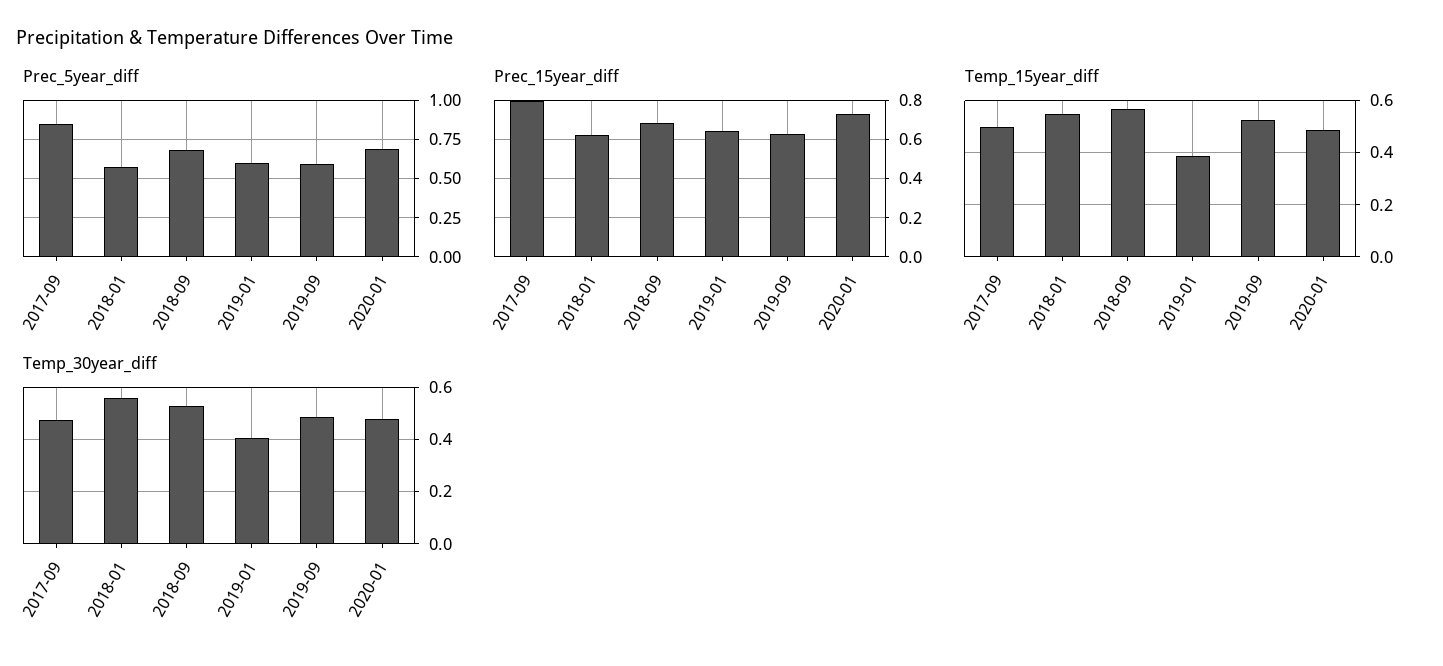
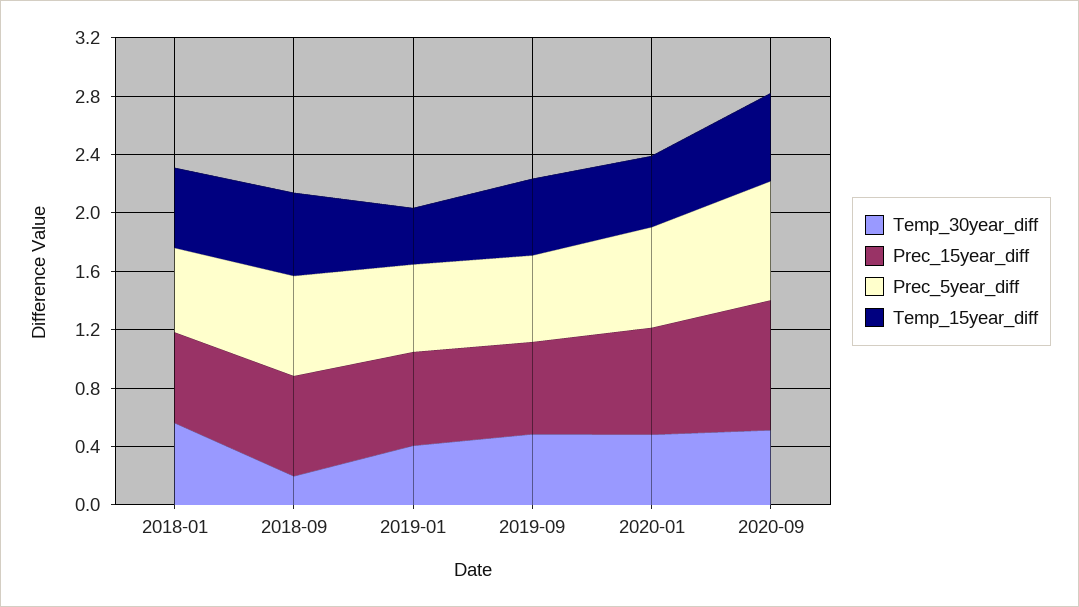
Prec_5year_diff, 2017-09: 0.85 -> none
Prec_15year_diff, 2017-09: 0.8 -> none
Temp_15year_diff, 2017-09: 0.5 -> none
Temp_30year_diff, 2017-09: 0.475 -> none
Temp_30year_diff, 2018-09: 0.525 -> 0.2
Temp_30year_diff, 2020-09: none -> 0.5
Prec_15year_diff, 2020-09: none -> 0.9
Prec_5year_diff, 2020-09: none -> 0.8
Temp_15year_diff, 2020-09: none -> 0.6

